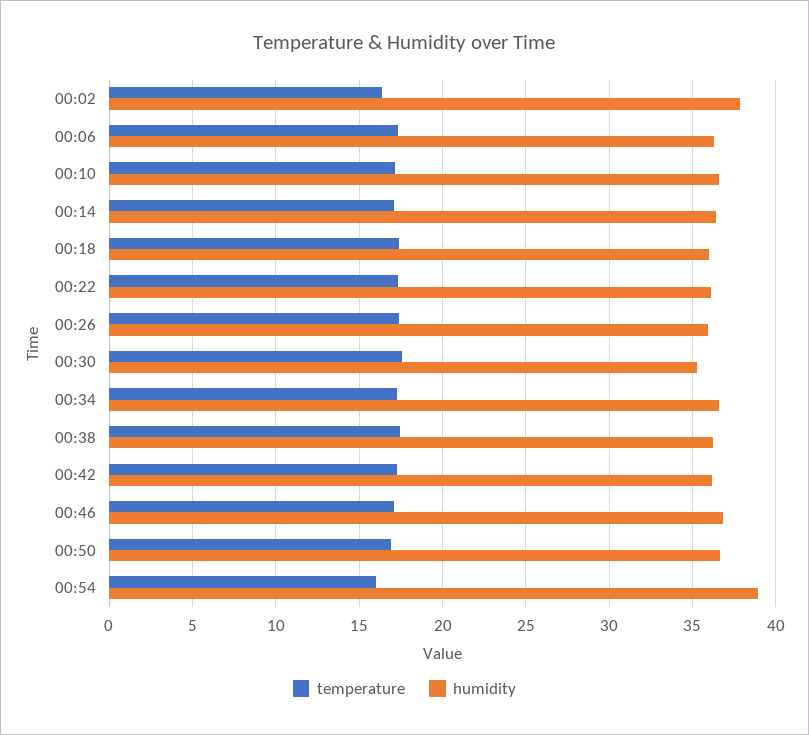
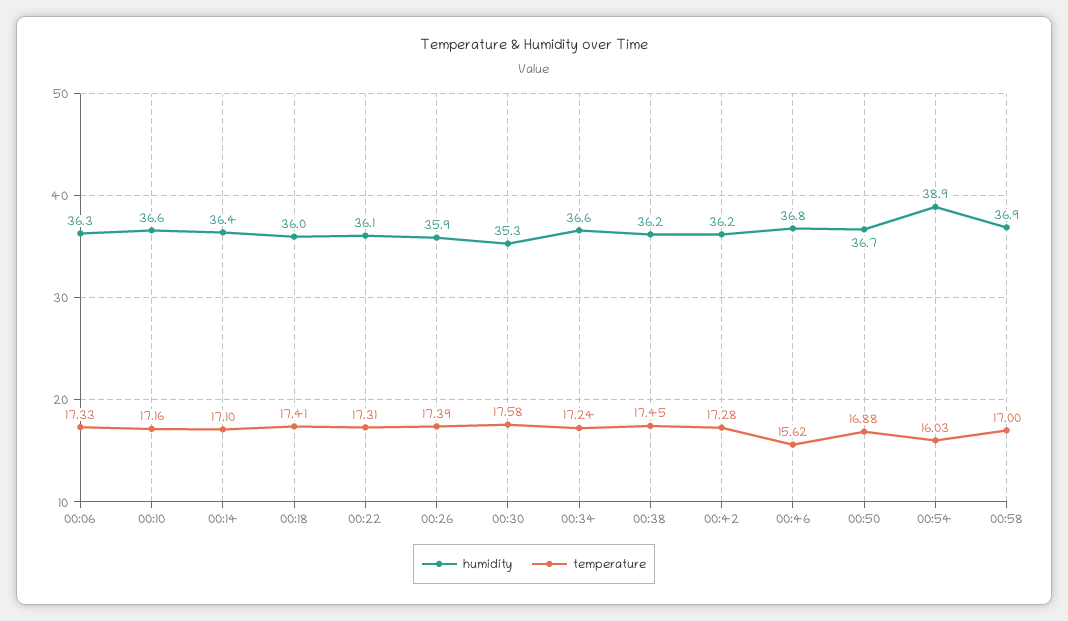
temperature, 00:02: 16.5 -> none
humidity, 00:02: 38 -> none
temperature, 00:46: 17 -> 15.62
humidity, 00:58: none -> 36.9
temperature, 00:58: none -> 17

